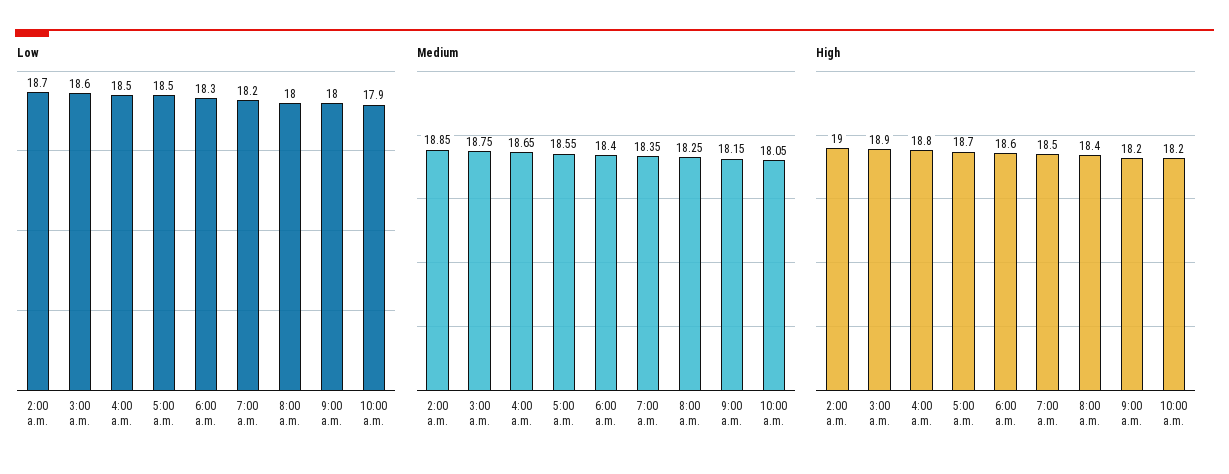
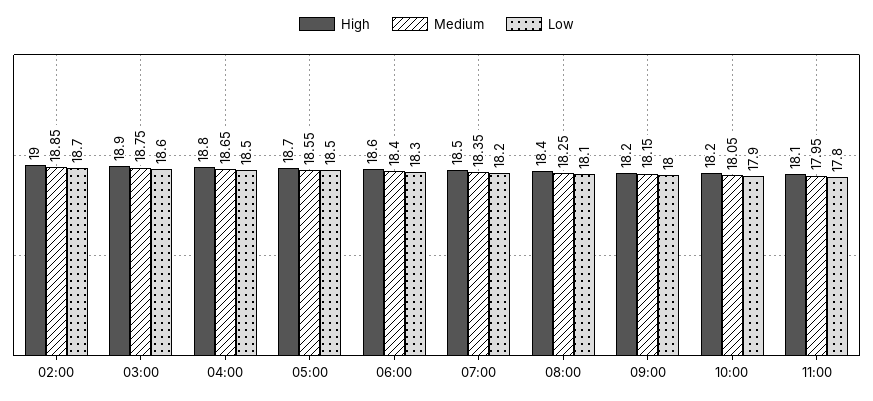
Low, 8:00 a.m.: 18 -> 18.1
High, 11:00: none -> 18.1
Medium, 11:00: none -> 17.95
Low, 11:00: none -> 17.8

